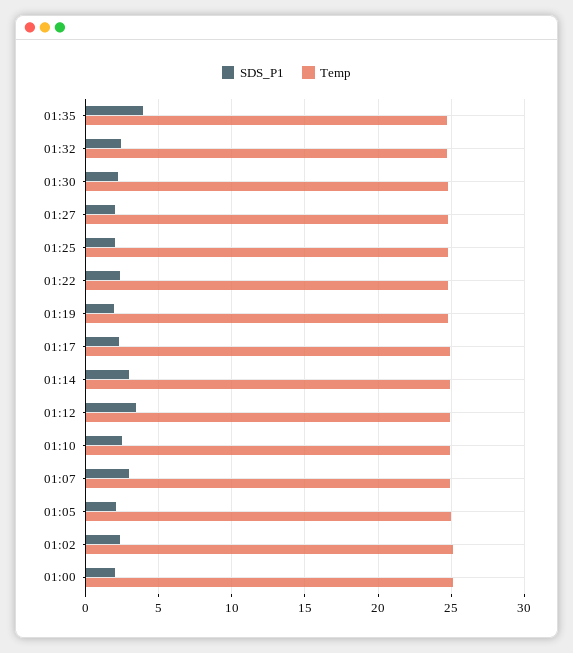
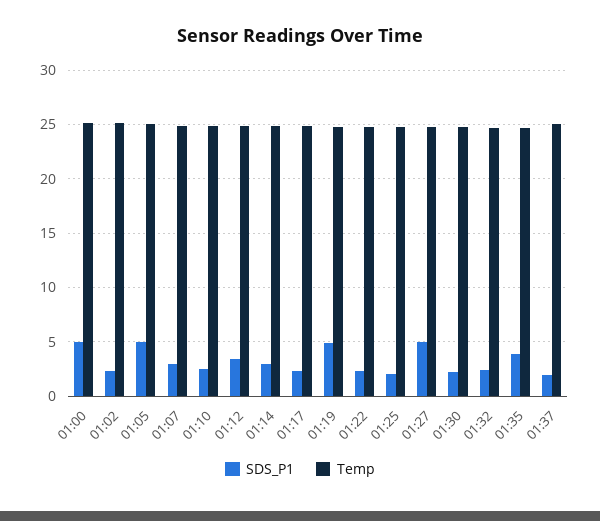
SDS_P1, 01:27: 2 -> 5
SDS_P1, 01:19: 2 -> 5
SDS_P1, 01:05: 2 -> 5
SDS_P1, 01:00: 2 -> 5
SDS_P1, 01:37: none -> 2
Temp, 01:37: none -> 25

